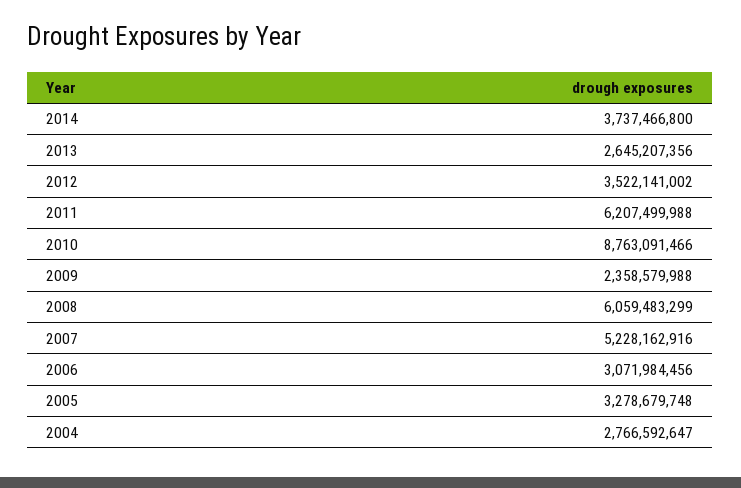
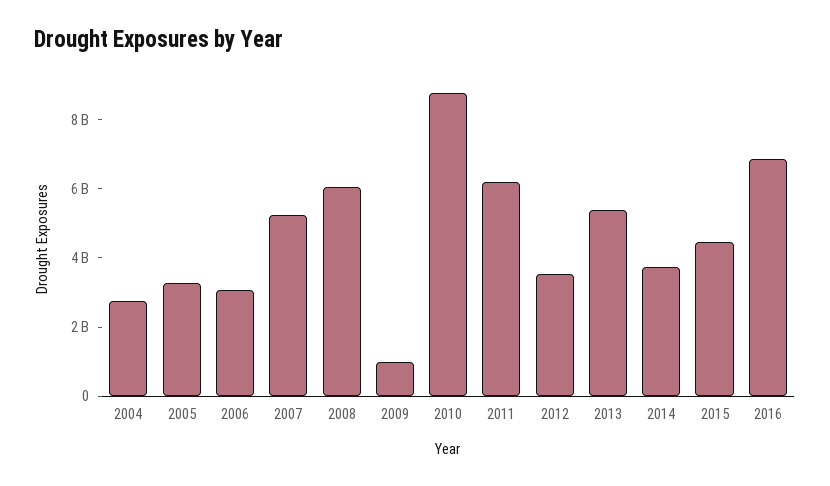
2013: 2645207356 -> 5500000000
2009: 2358579988 -> 1000000000
2015: none -> 4500000000
2016: none -> 7000000000

